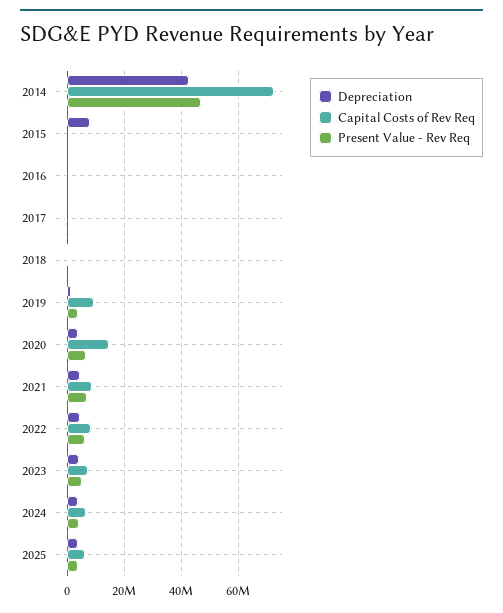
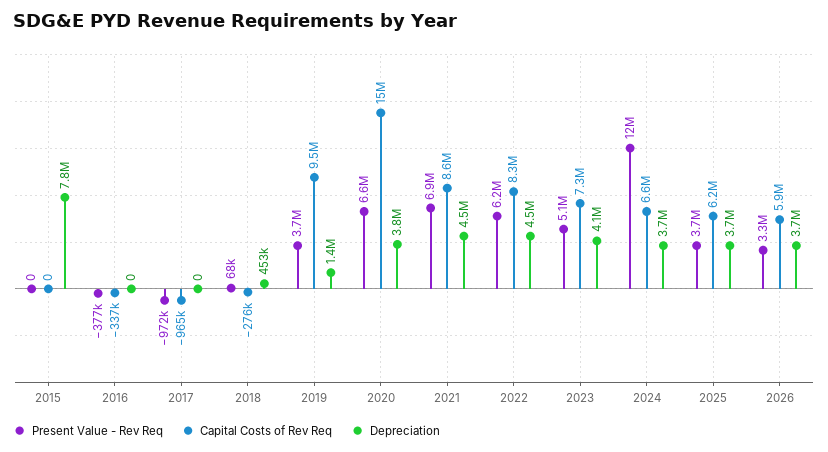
Depreciation, 2014: 42500000 -> none
Capital Costs of Rev Req, 2014: 72500000 -> none
Present Value - Rev Req, 2014: 47500000 -> none
Present Value - Rev Req, 2024: 5000000 -> 12000000
Present Value - Rev Req, 2026: none -> 3300000
Capital Costs of Rev Req, 2026: none -> 5900000
Depreciation, 2026: none -> 3700000

